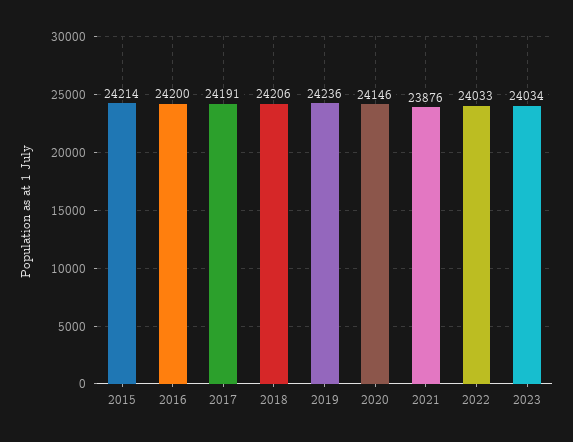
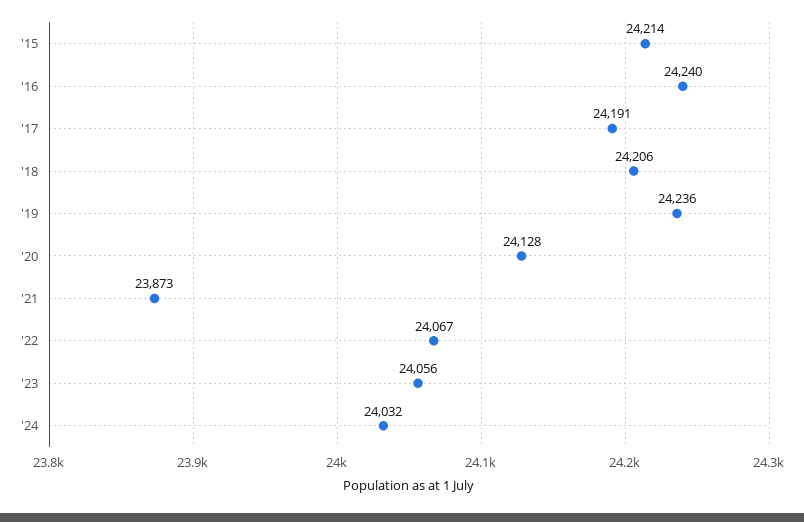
2016: 24200 -> 24240
2020: 24146 -> 24128
2021: 23876 -> 23873
2022: 24033 -> 24067
2023: 24034 -> 24056
'24: none -> 24032

